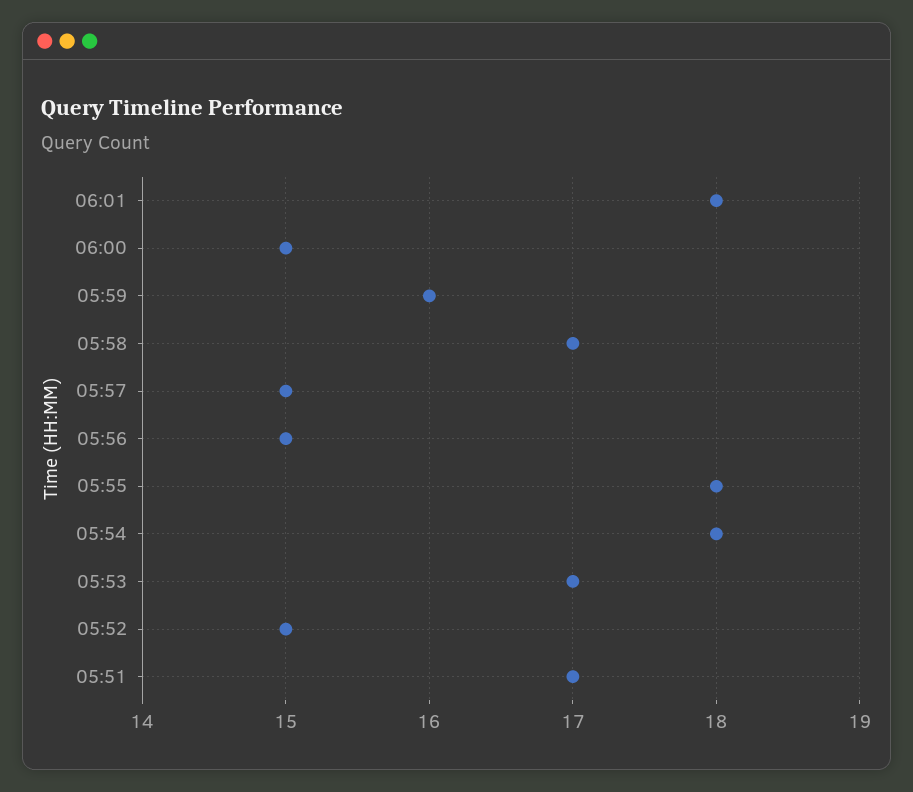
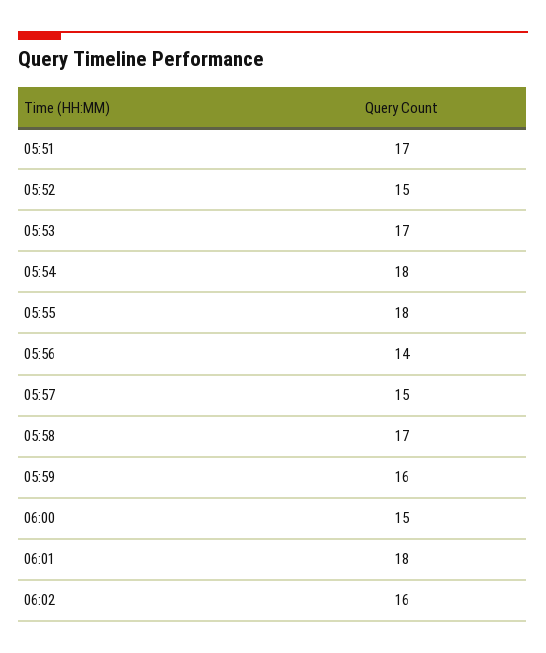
05:56: 15 -> 14
06:02: none -> 16

